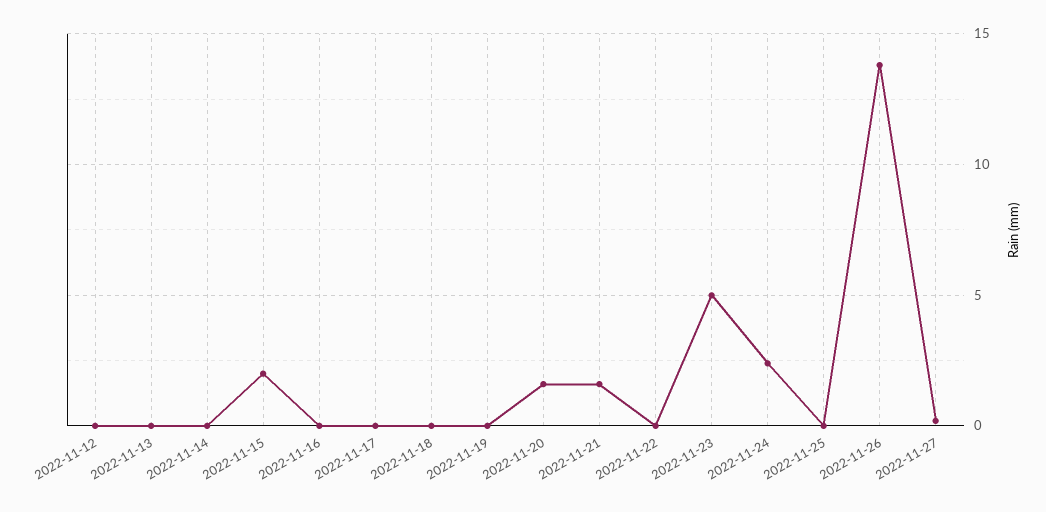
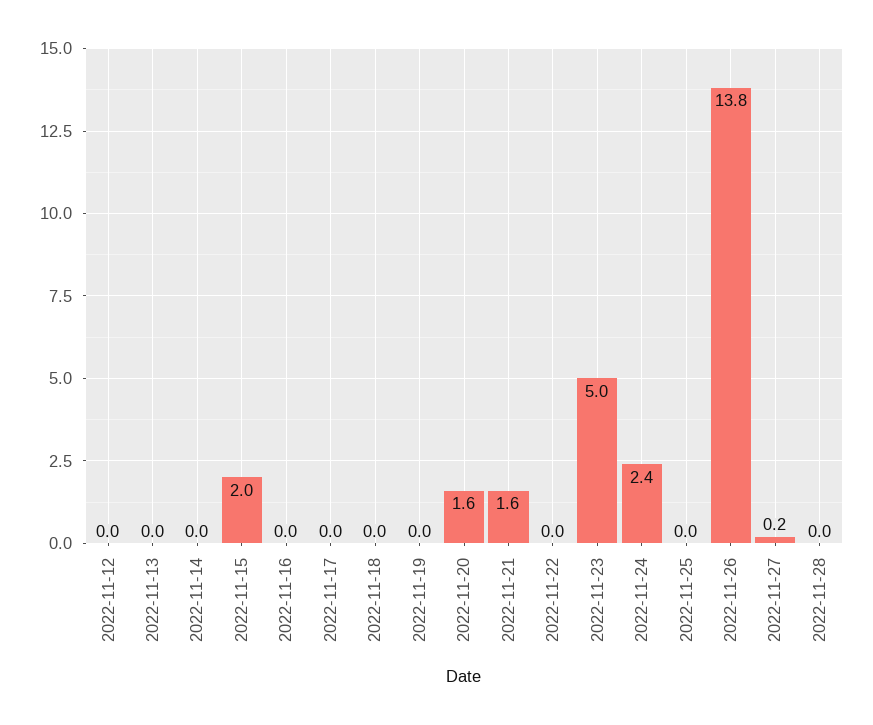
2022-11-28: none -> 0

